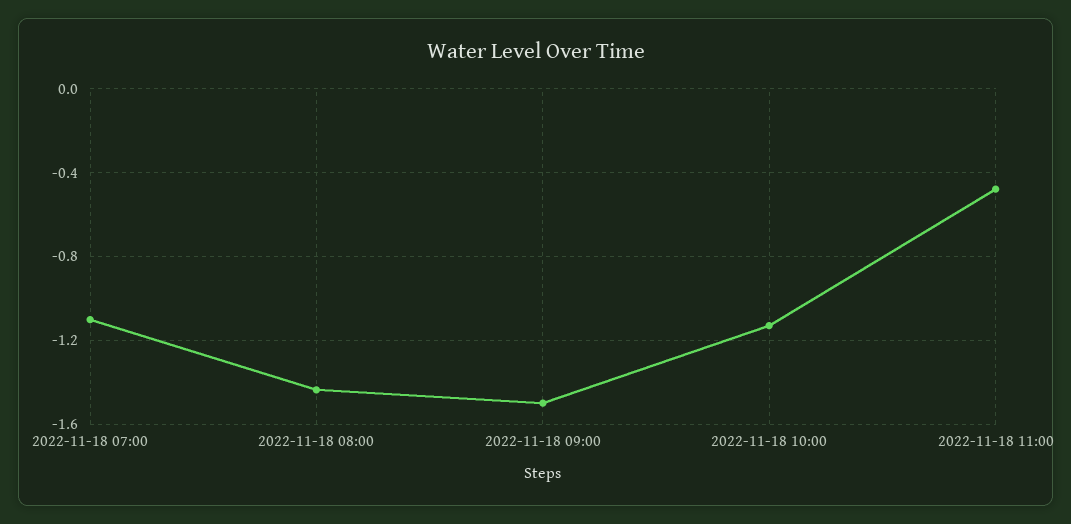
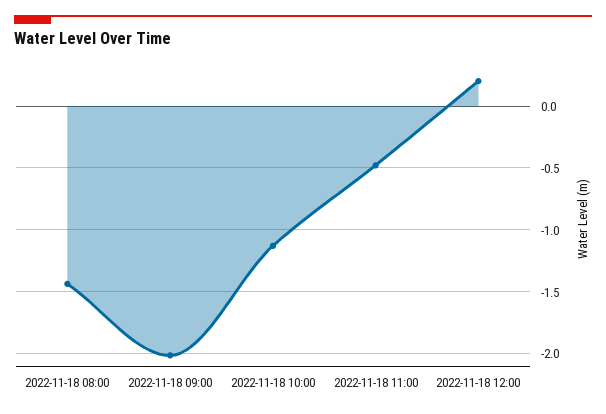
2022-11-18 07:00: -1.1 -> none
2022-11-18 09:00: -1.5 -> -2
2022-11-18 12:00: none -> 0.2

